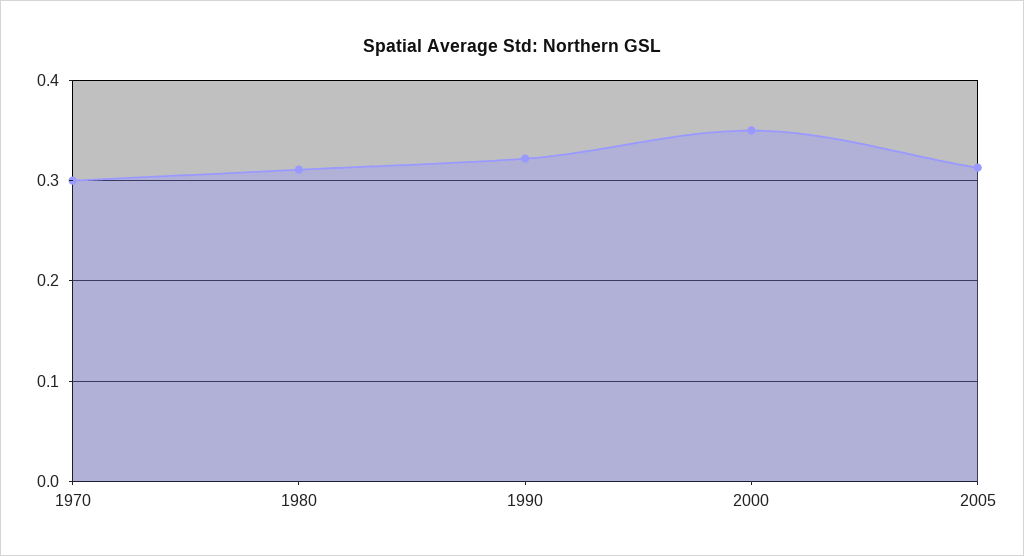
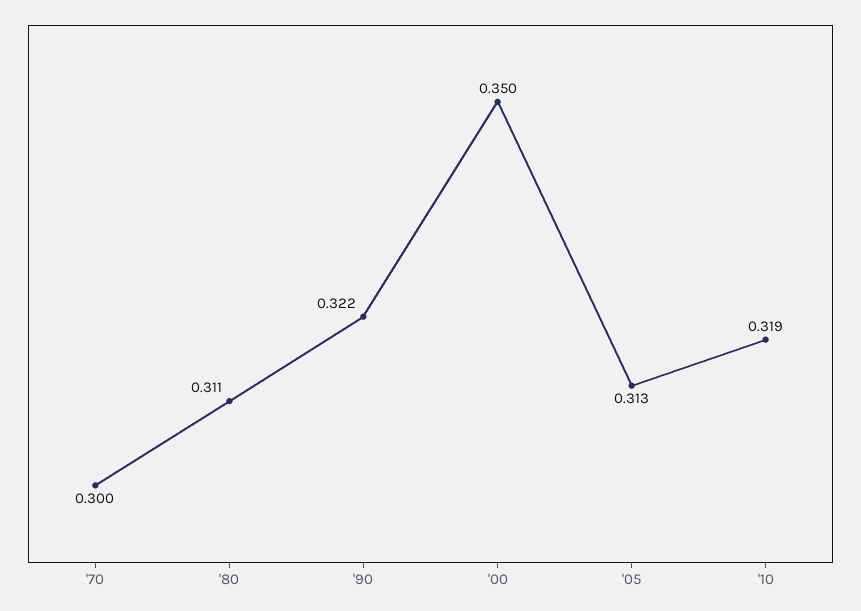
'10: none -> 0.319

